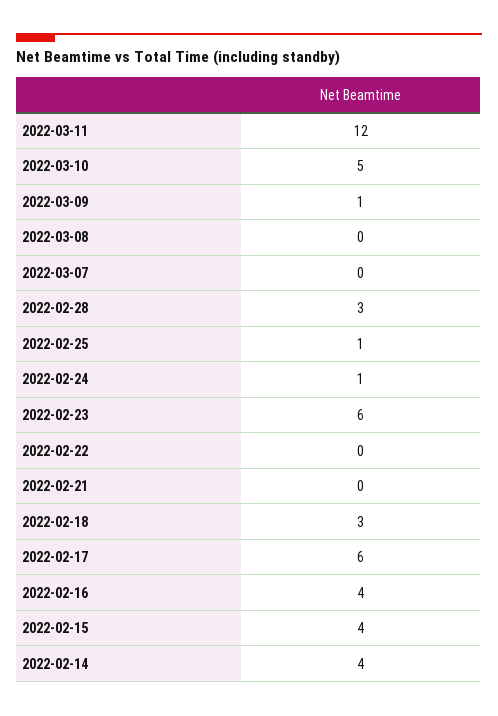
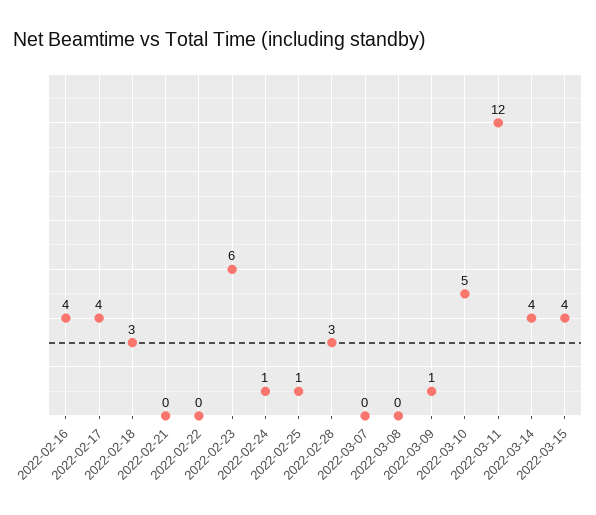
2022-02-17: 6 -> 4
2022-02-15: 4 -> none
2022-02-14: 4 -> none
2022-03-14: none -> 4
2022-03-15: none -> 4

